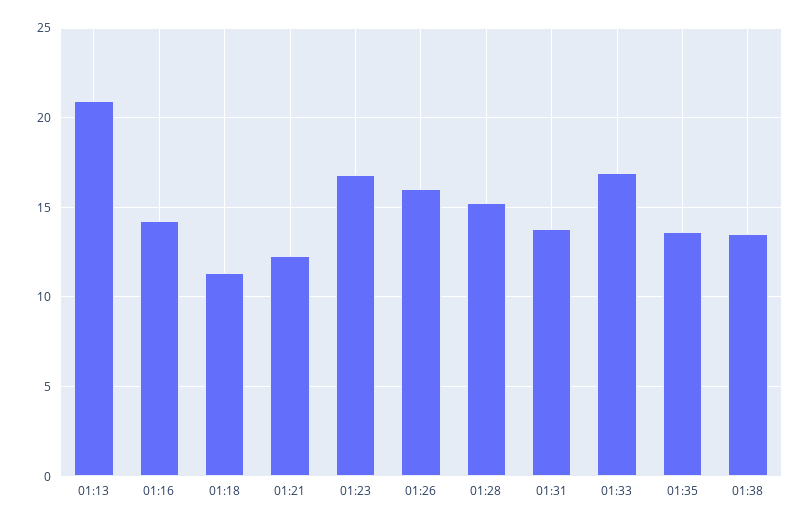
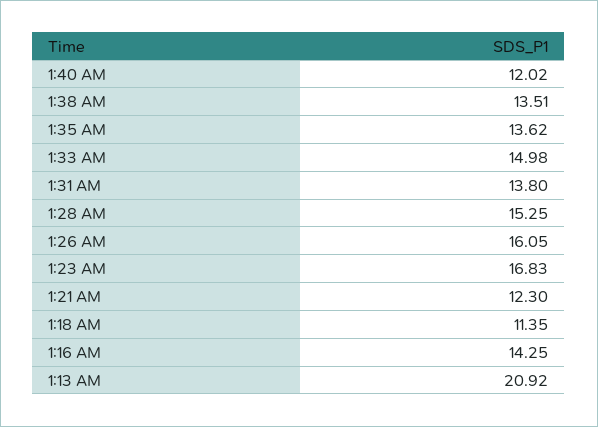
01:33: 17 -> 14.98
1:40 AM: none -> 12.02

